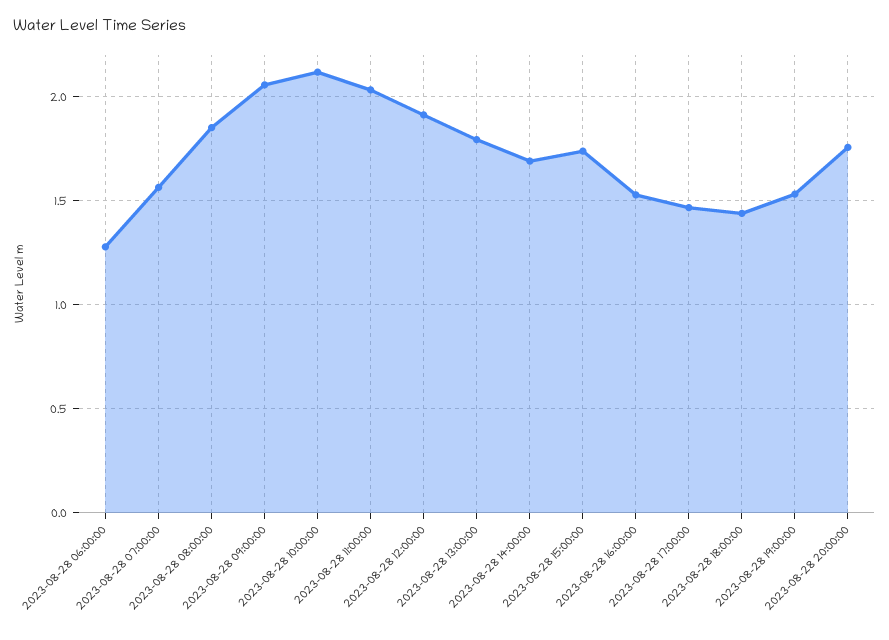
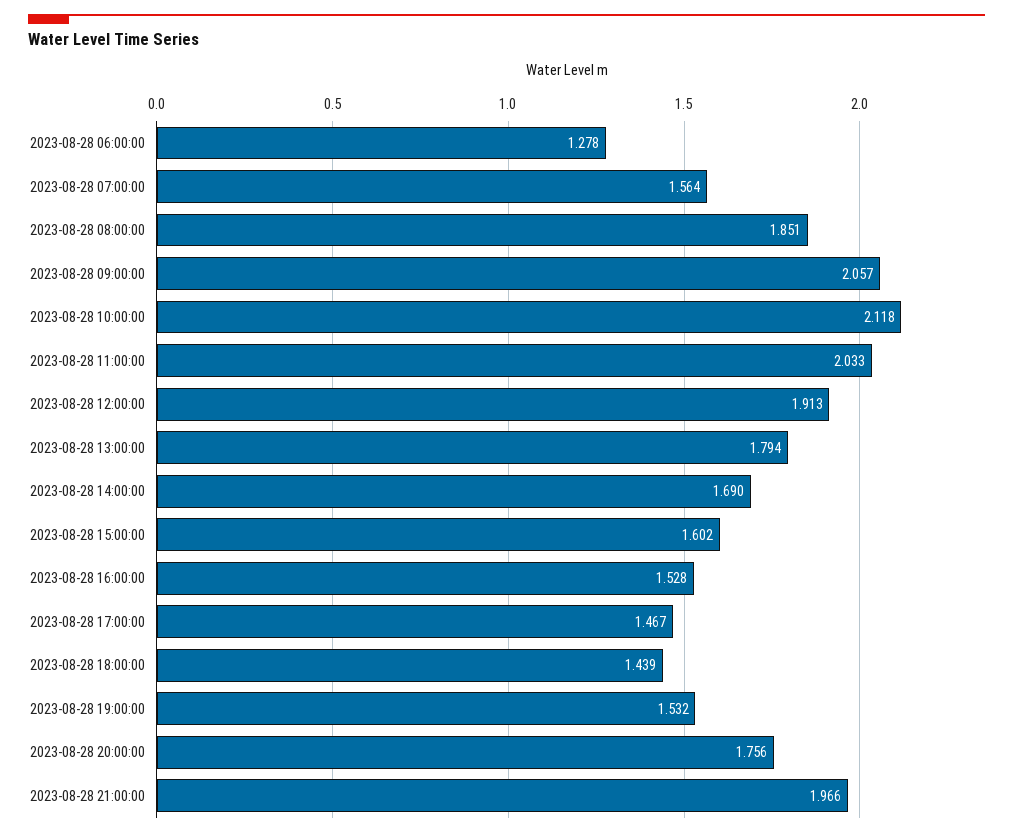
2023-08-28 15:00:00: 1.75 -> 1.602
2023-08-28 21:00:00: none -> 1.966

